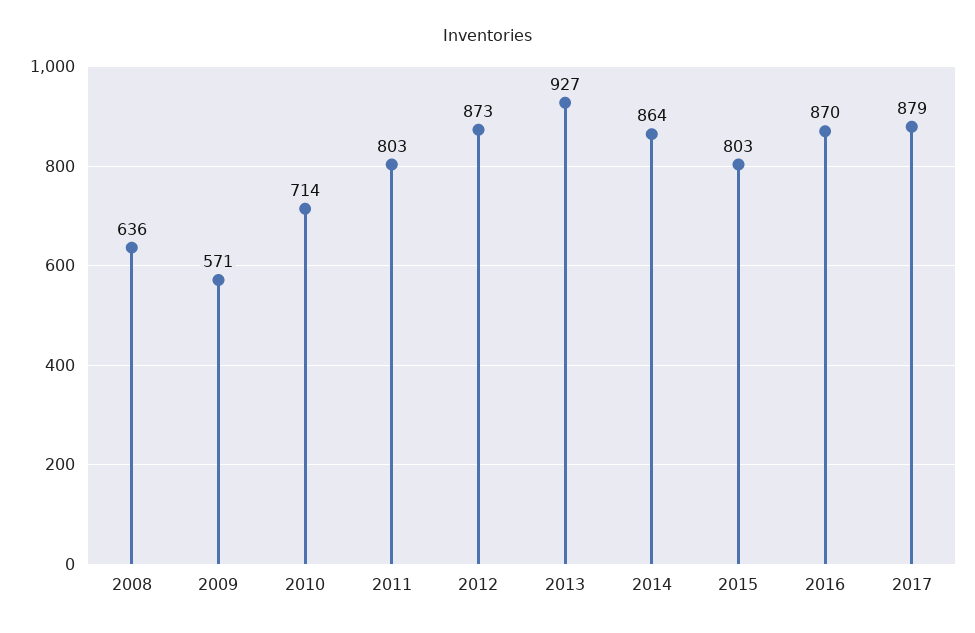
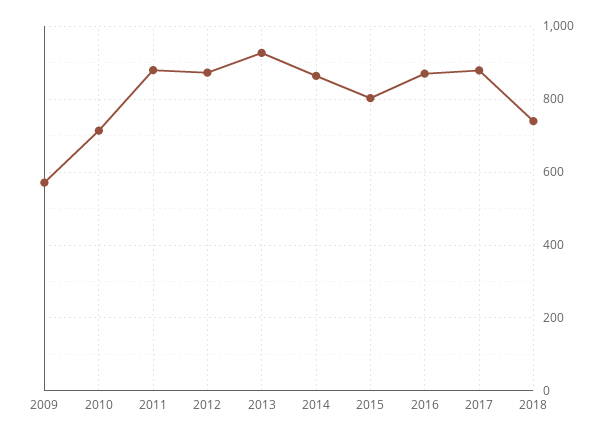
2008: 636 -> none
2011: 803 -> 880
2018: none -> 740

